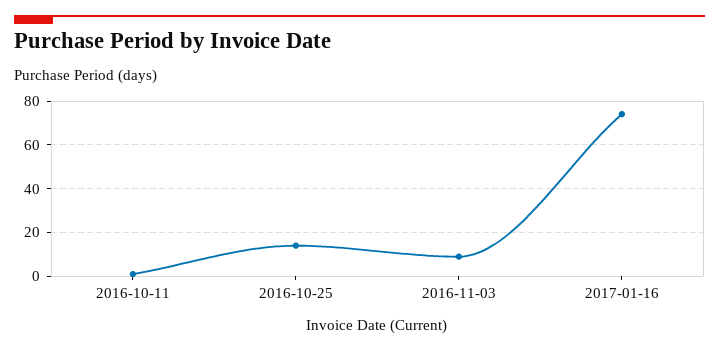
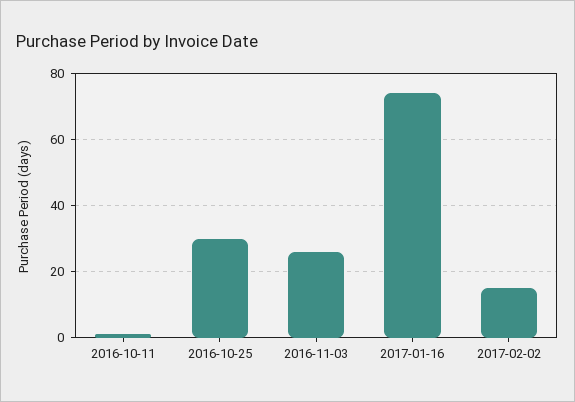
2016-10-25: 15 -> 30
2016-11-03: 10 -> 25
2017-02-02: none -> 15

